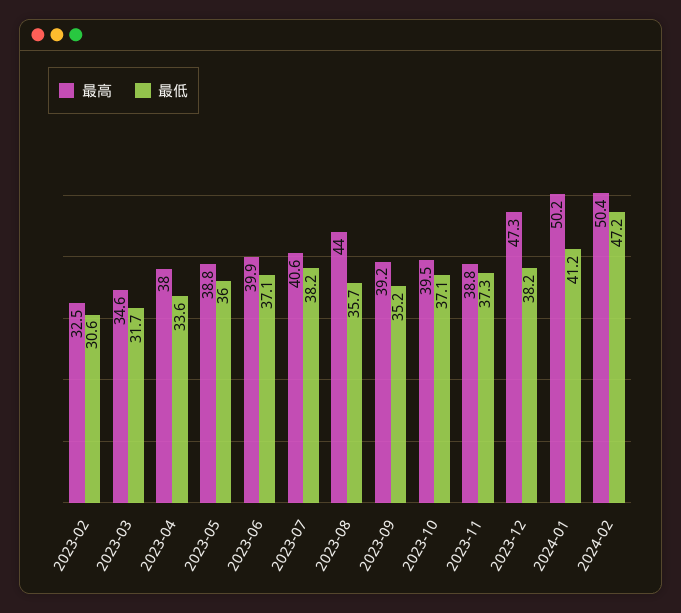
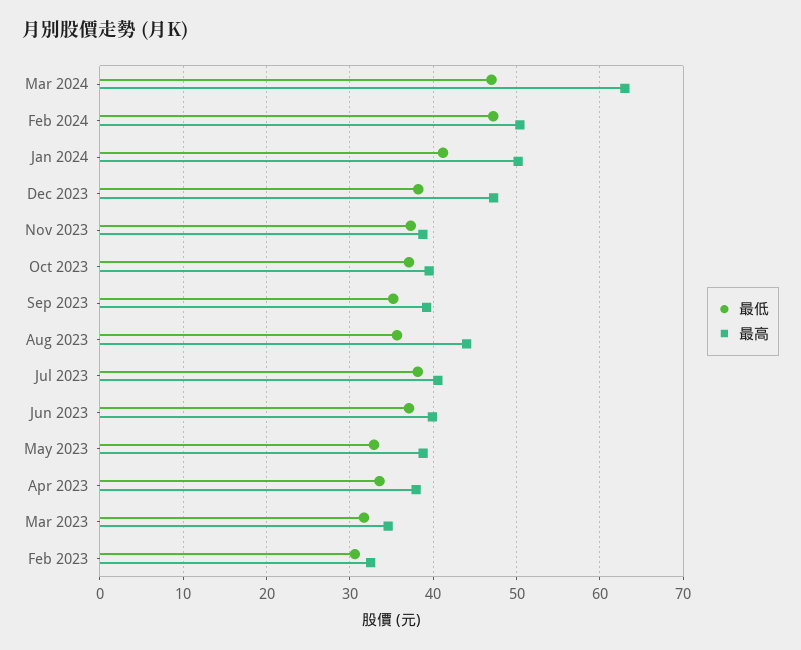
最低, 2023-05: 36 -> 33
最低, Mar 2024: none -> 47
最高, Mar 2024: none -> 63

